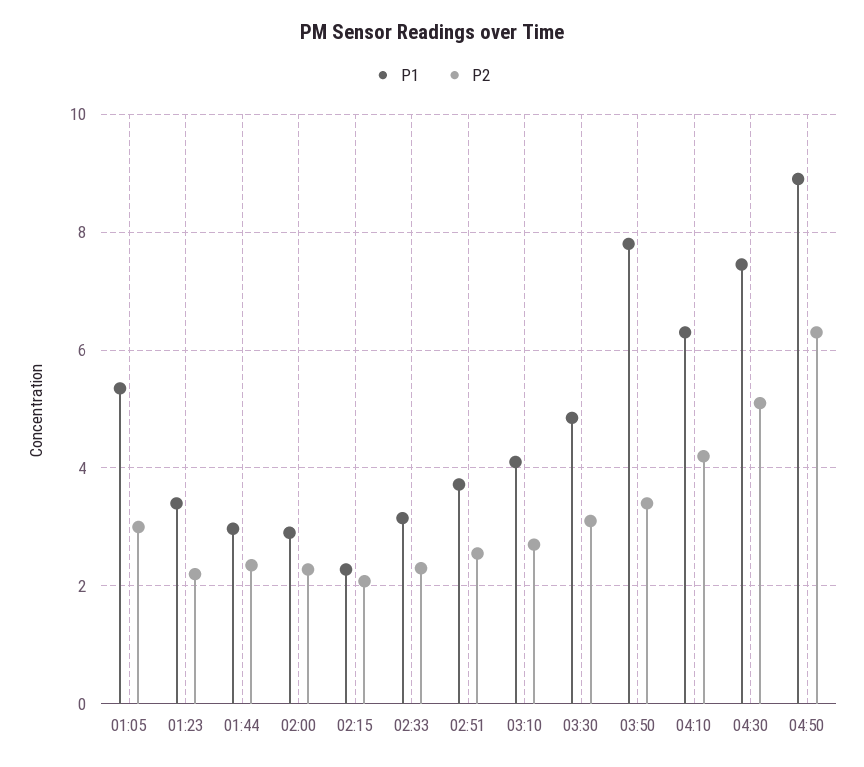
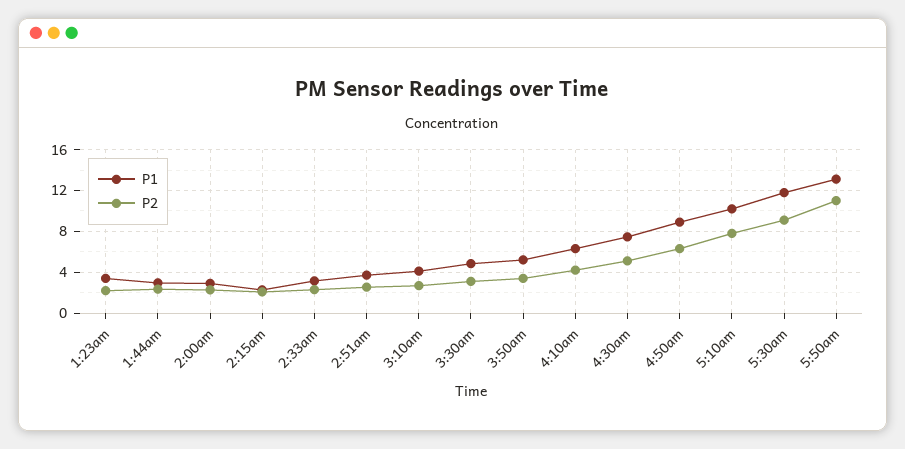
P1, 01:05: 5.4 -> none
P2, 01:05: 3 -> none
P1, 03:50: 7.8 -> 5
P1, 5:10am: none -> 10
P2, 5:10am: none -> 8
P1, 5:30am: none -> 12
P2, 5:30am: none -> 9
P1, 5:50am: none -> 13
P2, 5:50am: none -> 11

